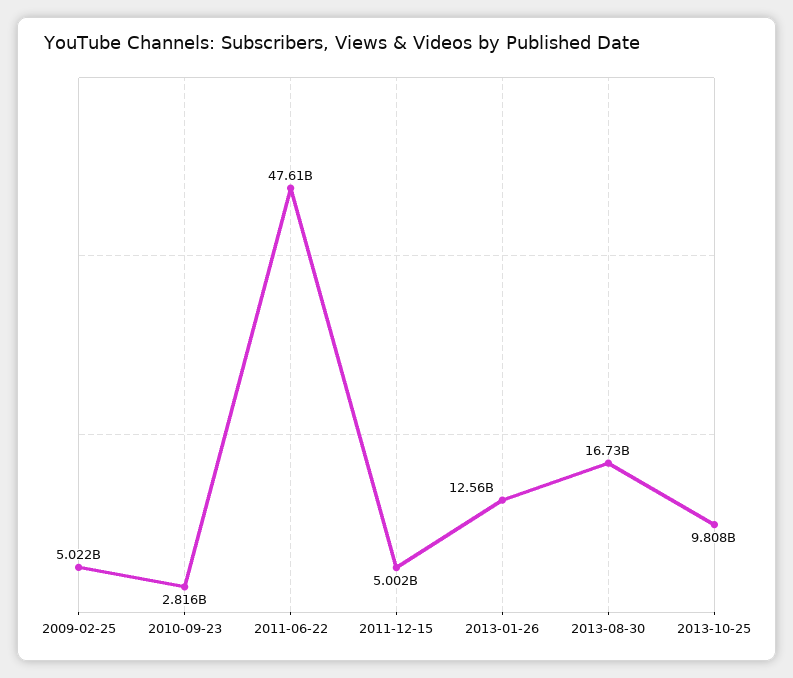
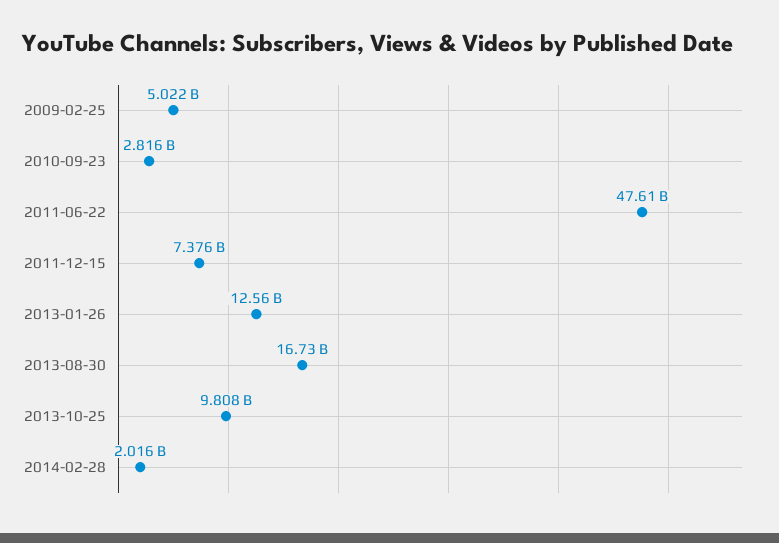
2011-12-15: 5002000000 -> 7376000000
2014-02-28: none -> 2016000000

